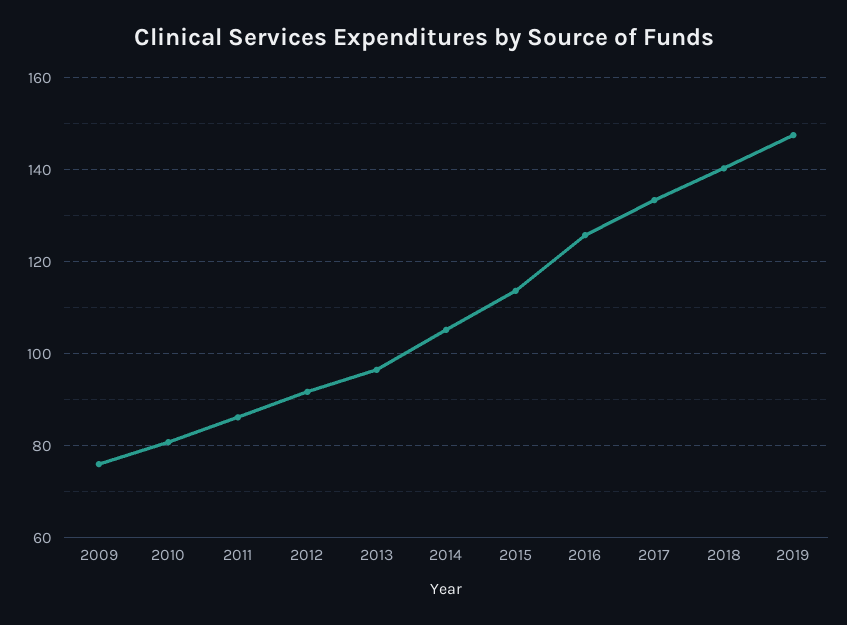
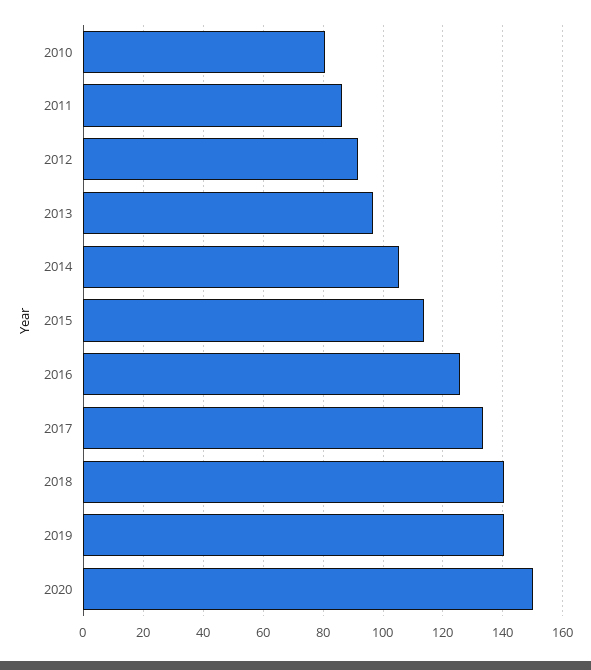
2009: 76 -> none
2019: 148 -> 140
2020: none -> 150

